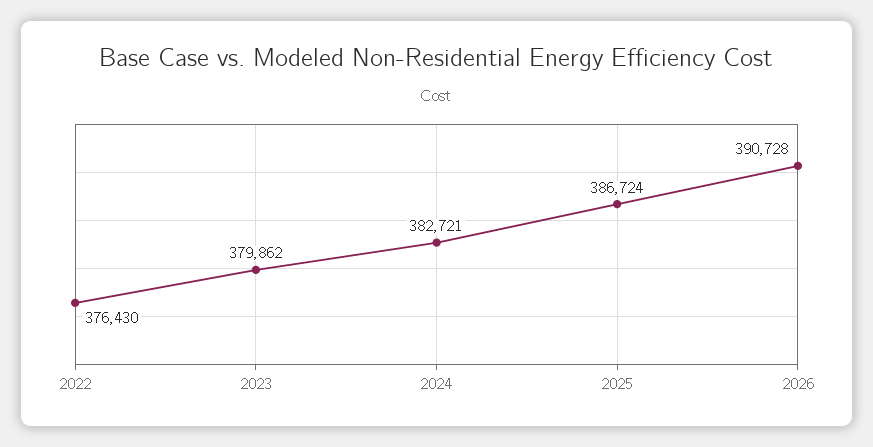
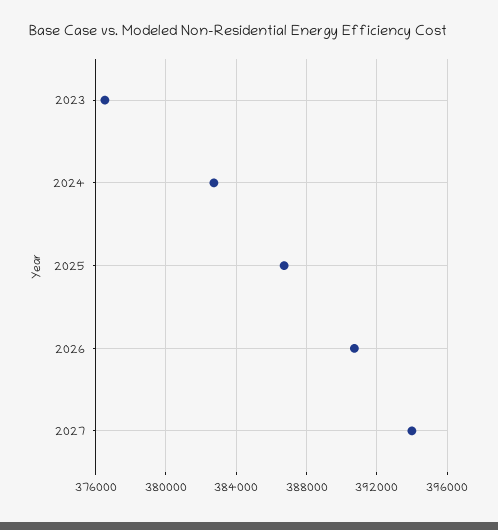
2022: 376430 -> none
2023: 379862 -> 376500
2027: none -> 394000

